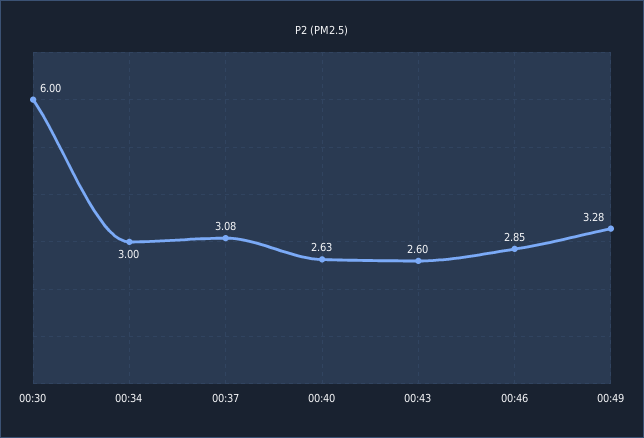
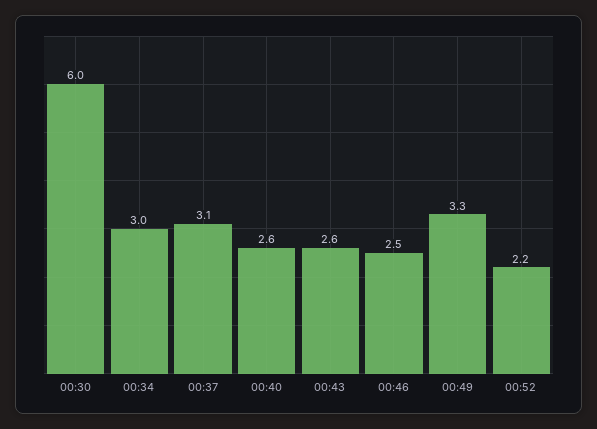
00:46: 2.85 -> 2.5
00:52: none -> 2.2

